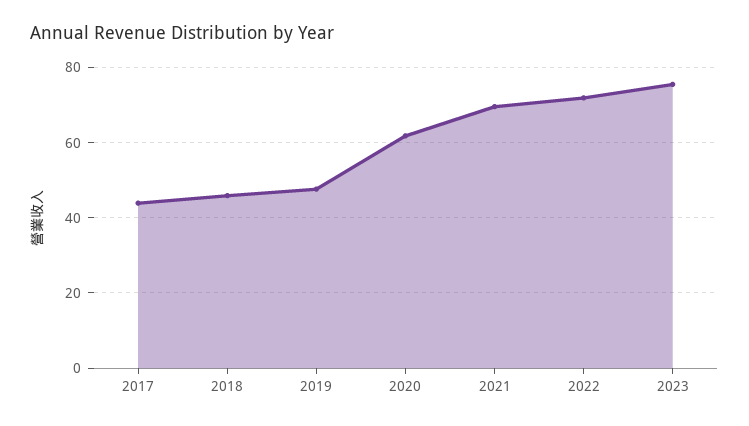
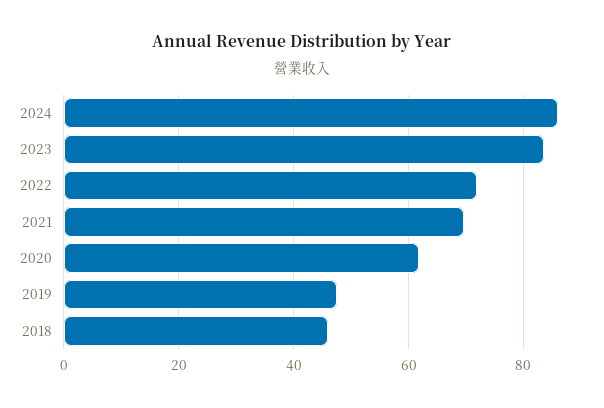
2017: 44 -> none
2023: 76 -> 84
2024: none -> 86

